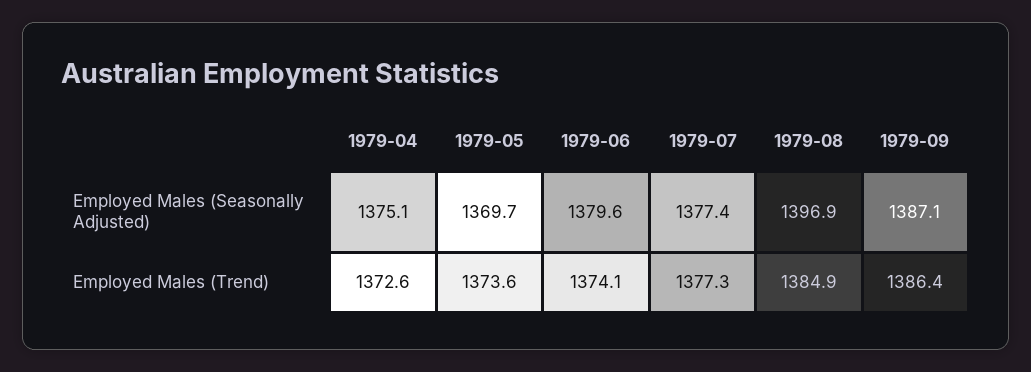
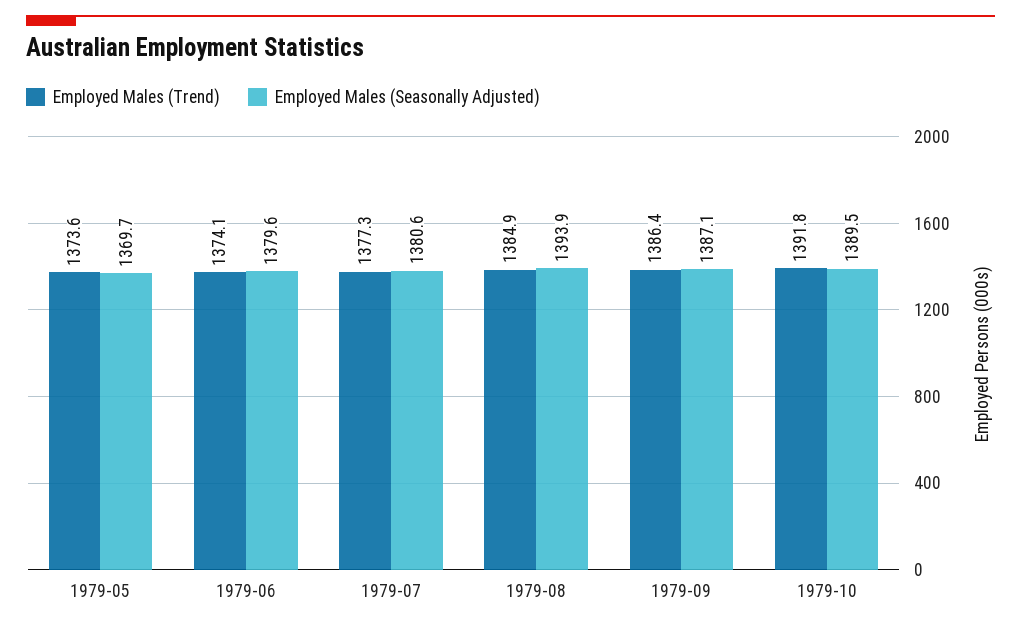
Employed Males (Seasonally Adjusted), 1979-04: 1375.1 -> none
Employed Males (Seasonally Adjusted), 1979-07: 1377.4 -> 1380.6
Employed Males (Seasonally Adjusted), 1979-08: 1396.9 -> 1393.9
Employed Males (Trend), 1979-04: 1372.6 -> none
Employed Males (Trend), 1979-10: none -> 1391.8
Employed Males (Seasonally Adjusted), 1979-10: none -> 1389.5

